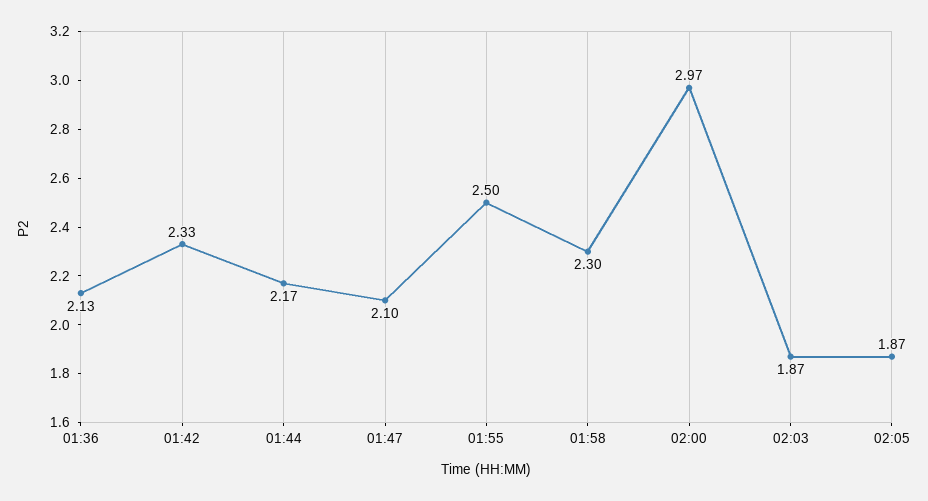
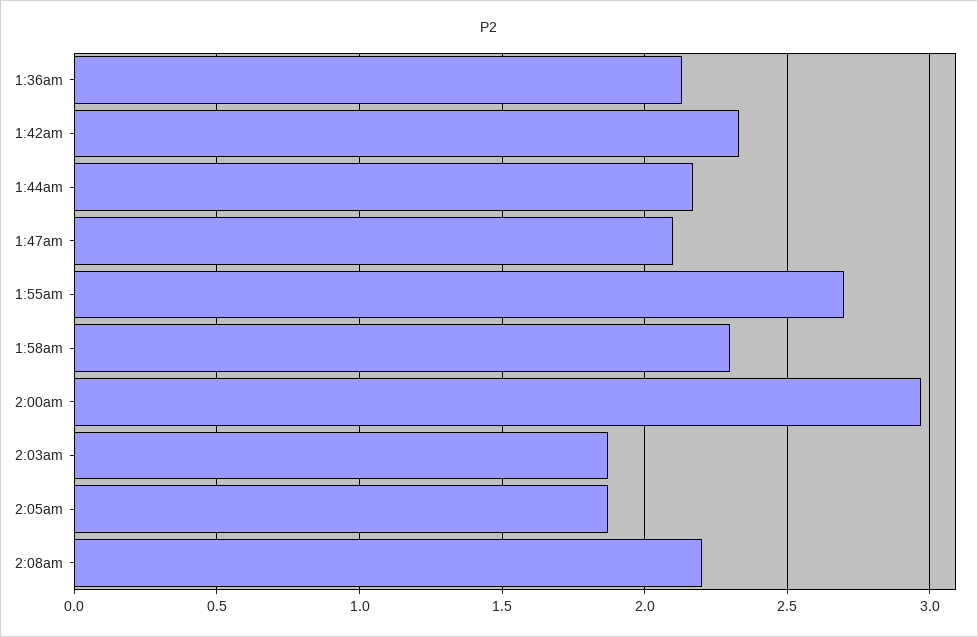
01:55: 2.5 -> 2.7
2:08am: none -> 2.2

